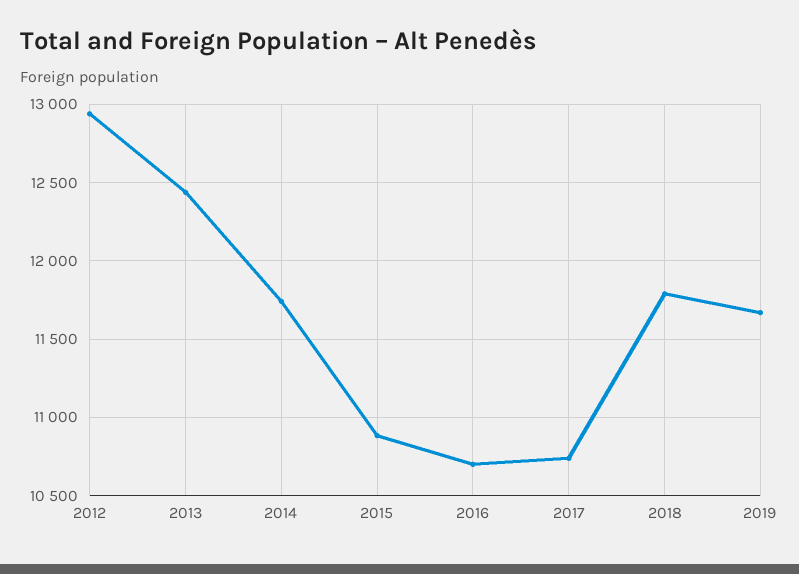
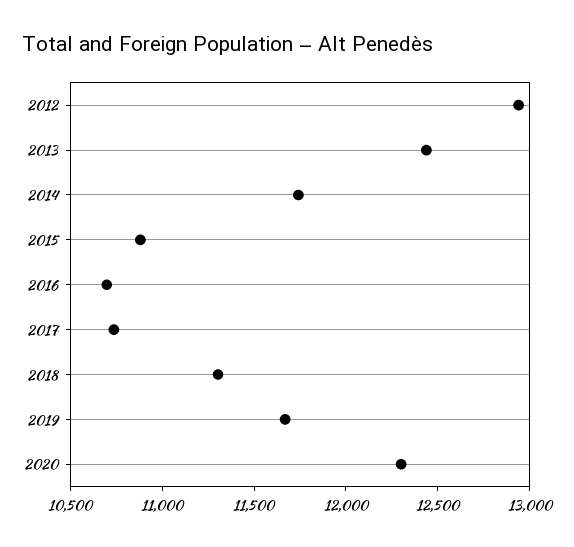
2018: 11800 -> 11300
2020: none -> 12300

